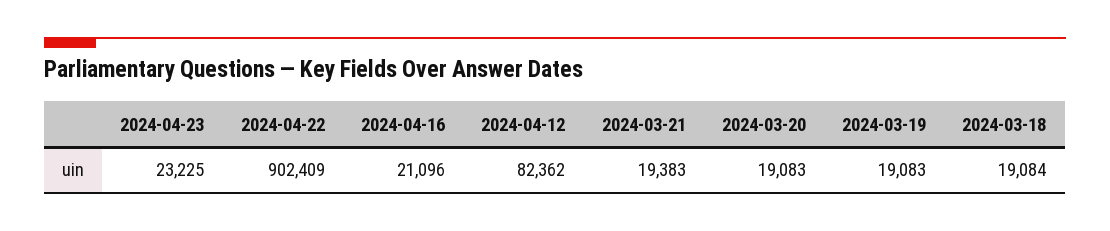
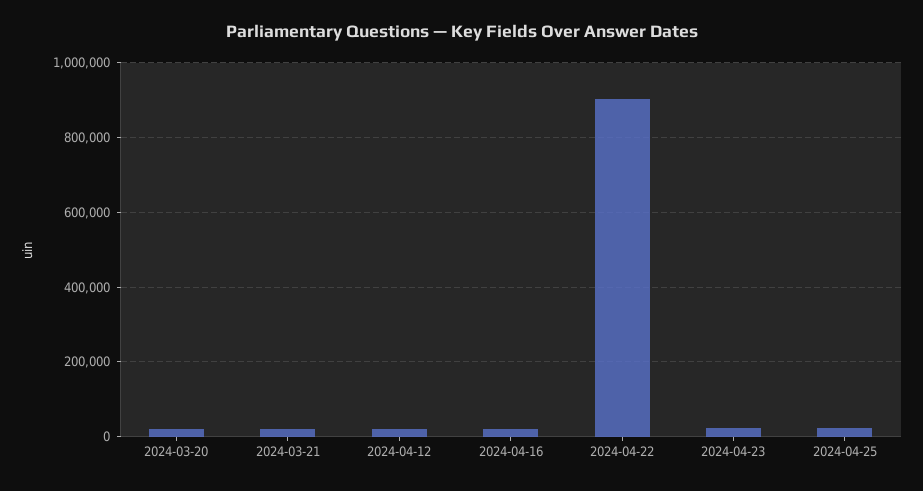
2024-04-12: 82362 -> 20000
2024-03-19: 19083 -> none
2024-03-18: 19084 -> none
2024-04-25: none -> 20000

